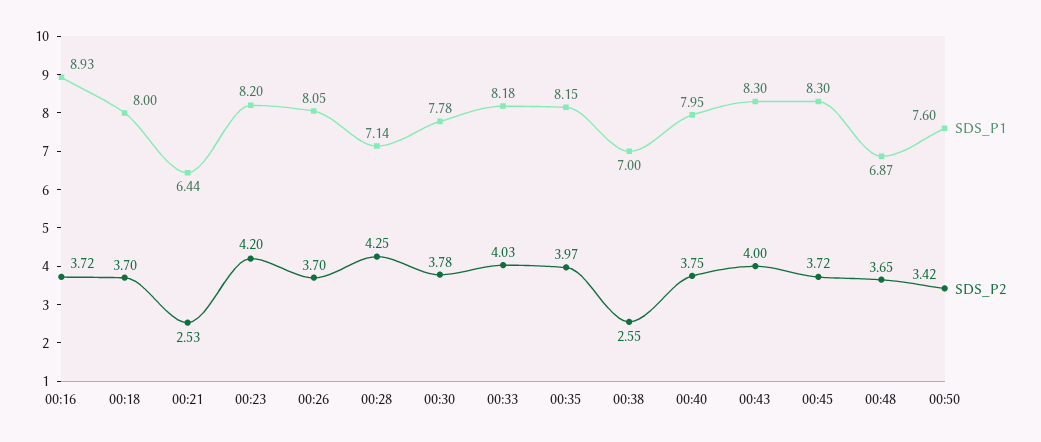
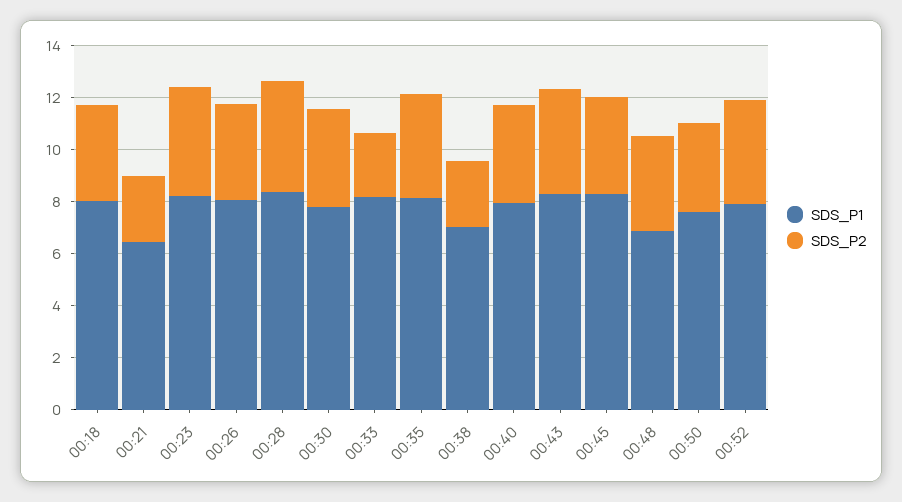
SDS_P1, 00:16: 8.93 -> none
SDS_P2, 00:16: 3.72 -> none
SDS_P1, 00:28: 7.14 -> 8.5
SDS_P2, 00:33: 4.03 -> 2.5
SDS_P1, 00:52: none -> 8
SDS_P2, 00:52: none -> 4

